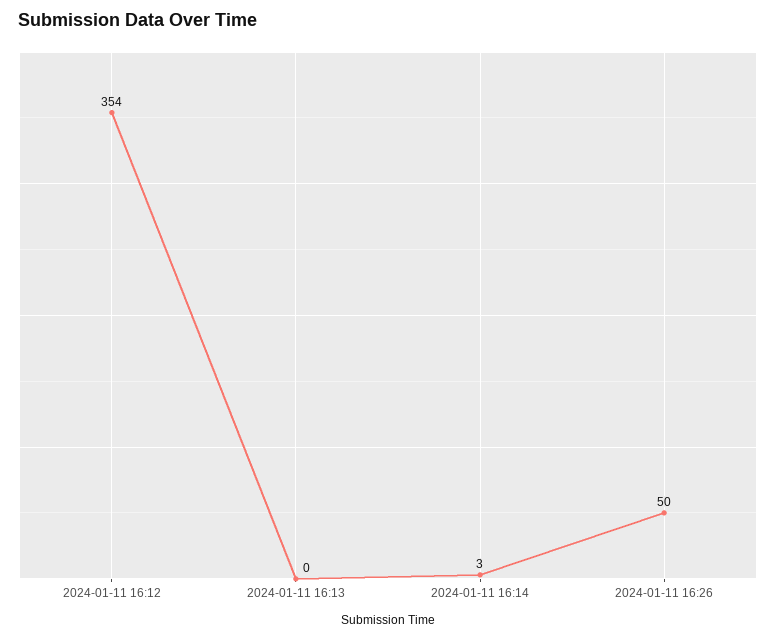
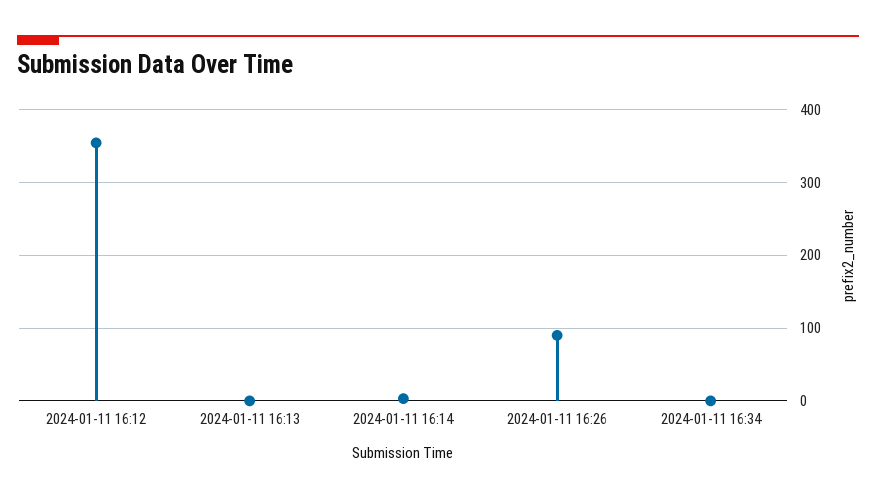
2024-01-11 16:26: 50 -> 90
2024-01-11 16:34: none -> 0

